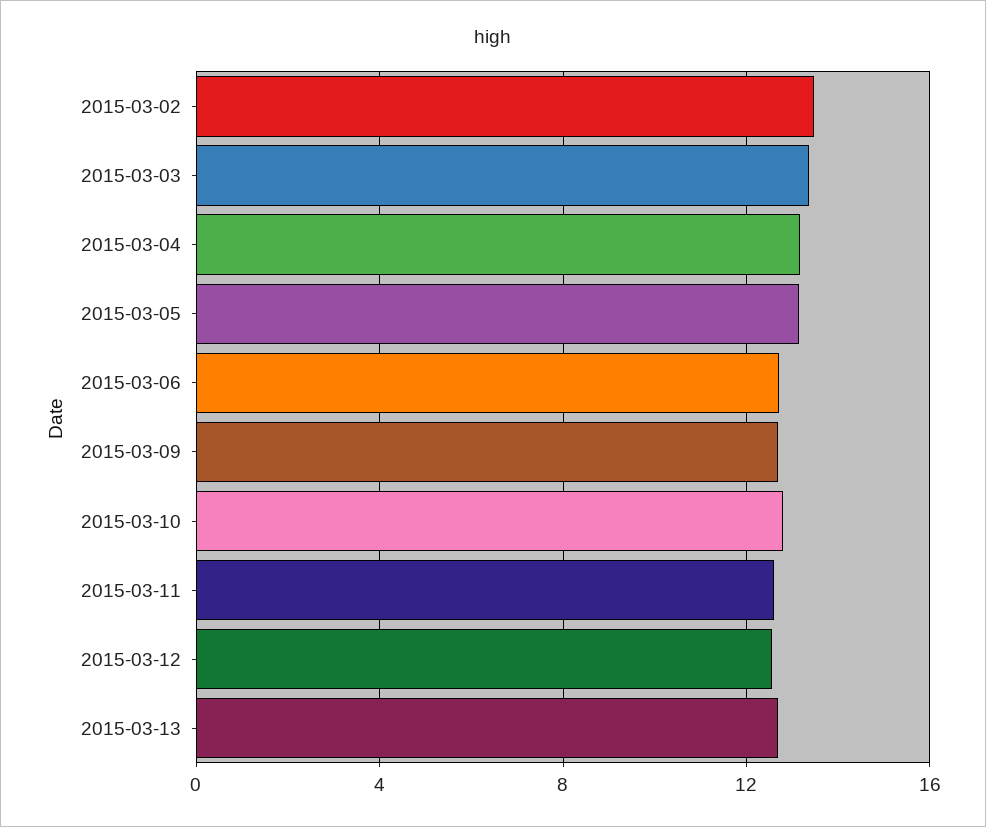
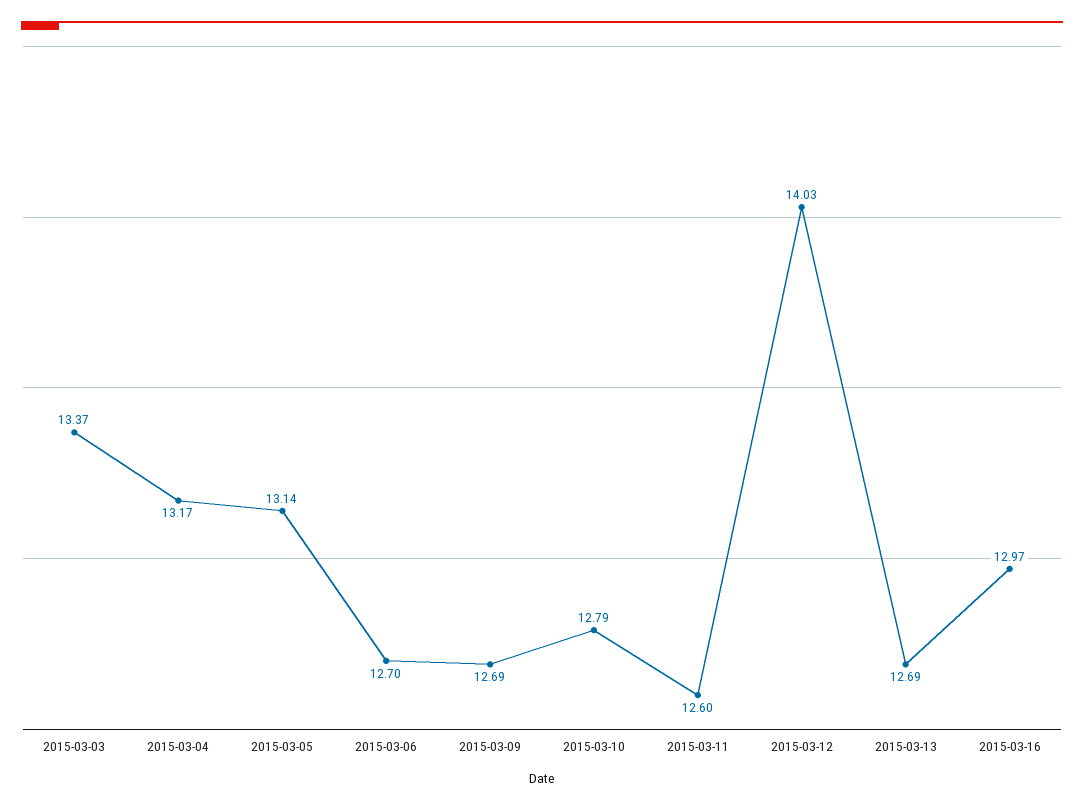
2015-03-02: 13.5 -> none
2015-03-12: 12.5 -> 14.03
2015-03-16: none -> 12.97

